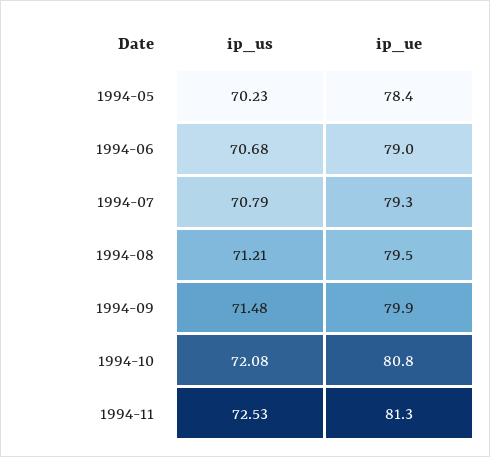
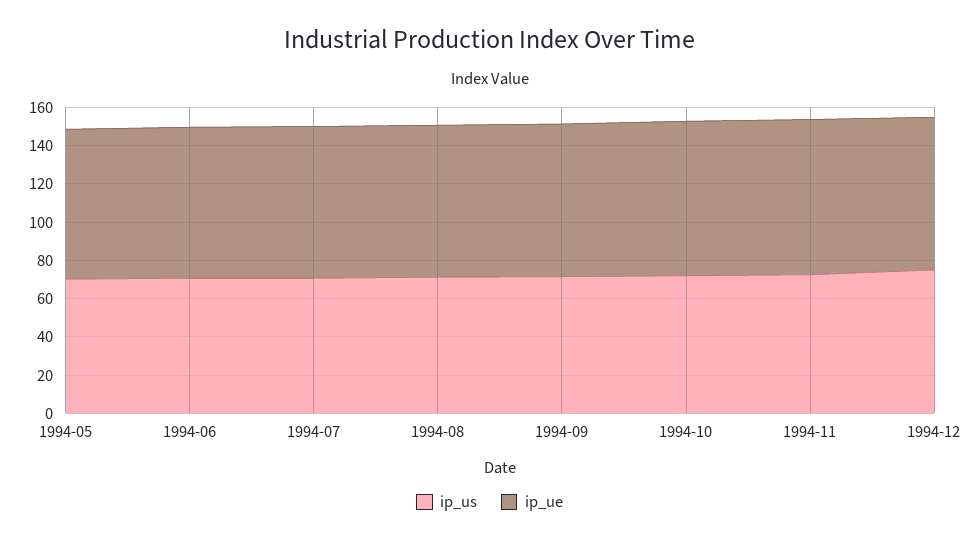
ip_us, 1994-12: none -> 75
ip_ue, 1994-12: none -> 80

